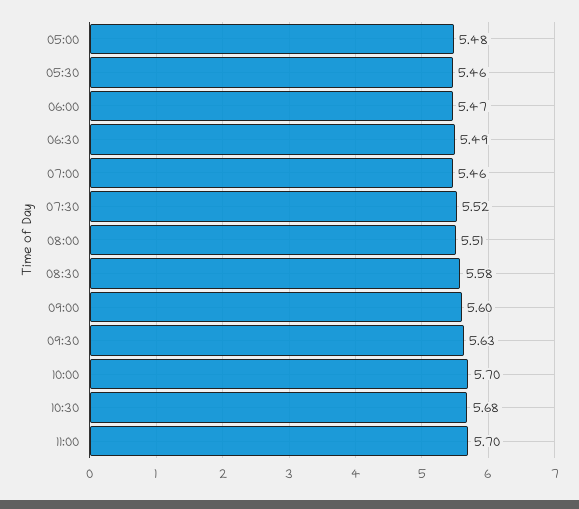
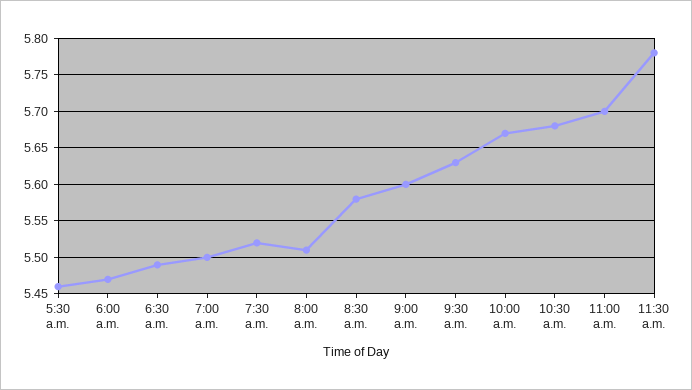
05:00: 5.48 -> none
07:00: 5.46 -> 5.5
10:00: 5.7 -> 5.67
11:30 a.m.: none -> 5.78

